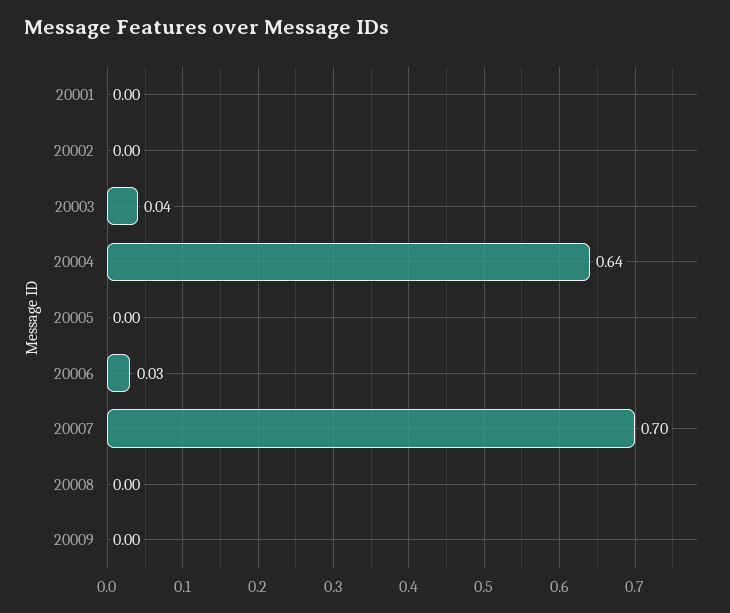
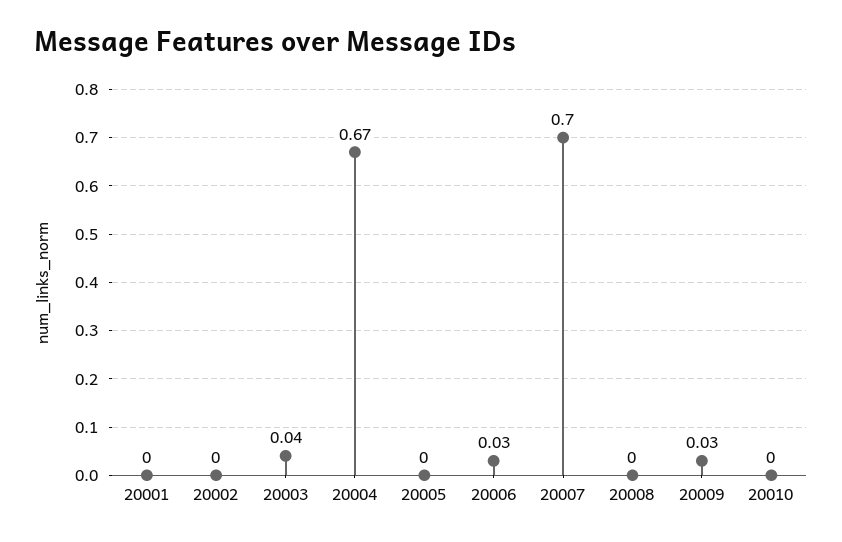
20004: 0.64 -> 0.67
20009: 0 -> 0.03
20010: none -> 0

